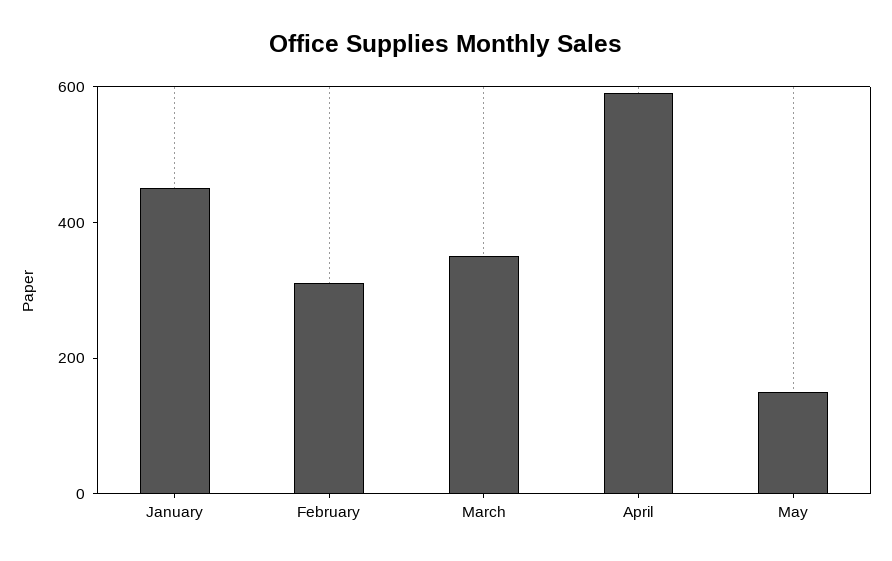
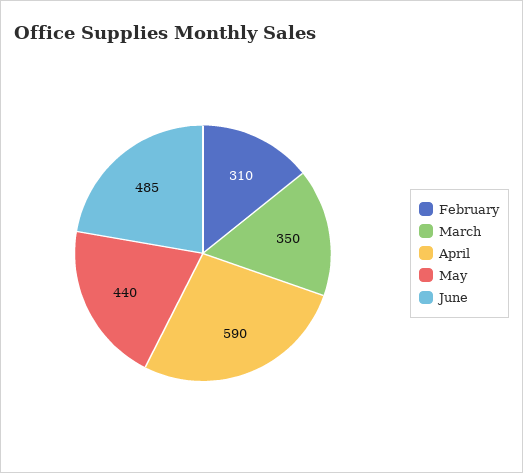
January: 450 -> none
May: 150 -> 440
June: none -> 485

